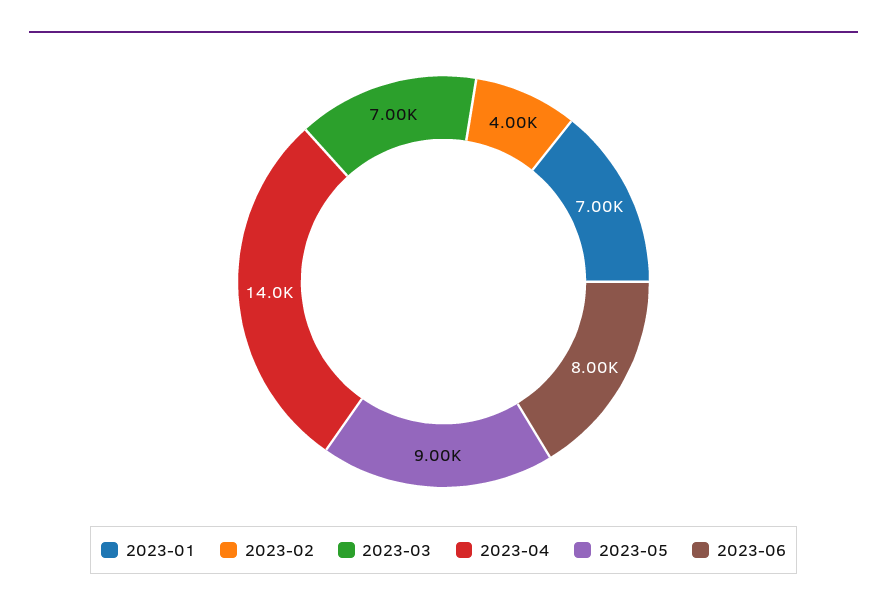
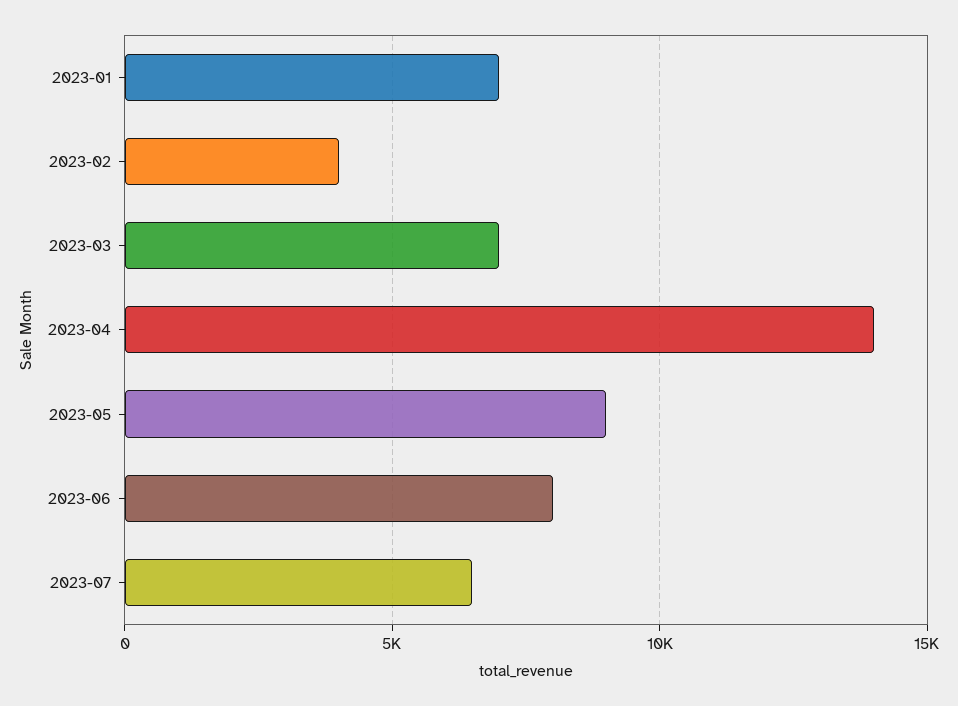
2023-07: none -> 6500

